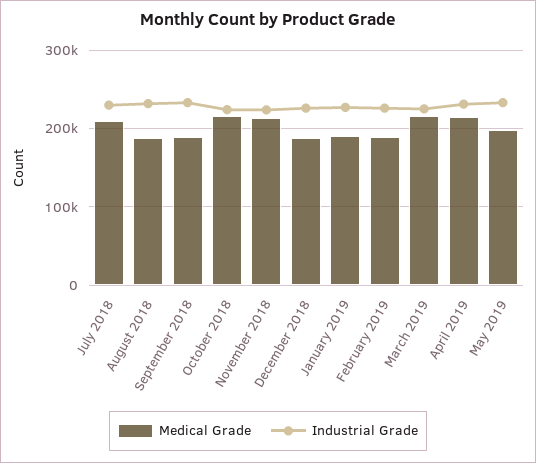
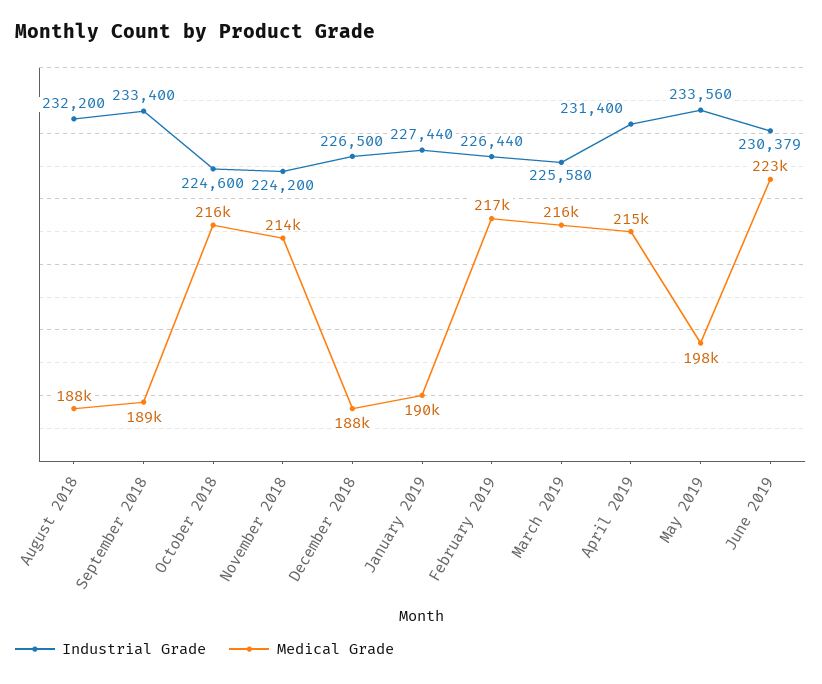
Medical Grade, July 2018: 210000 -> none
Industrial Grade, July 2018: 230000 -> none
Medical Grade, February 2019: 190000 -> 217000
Industrial Grade, June 2019: none -> 230379
Medical Grade, June 2019: none -> 223000

